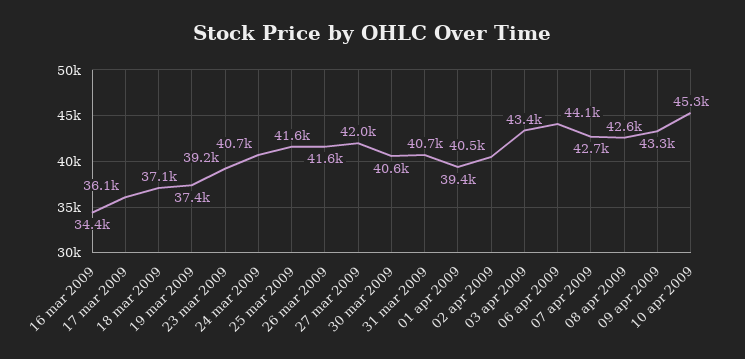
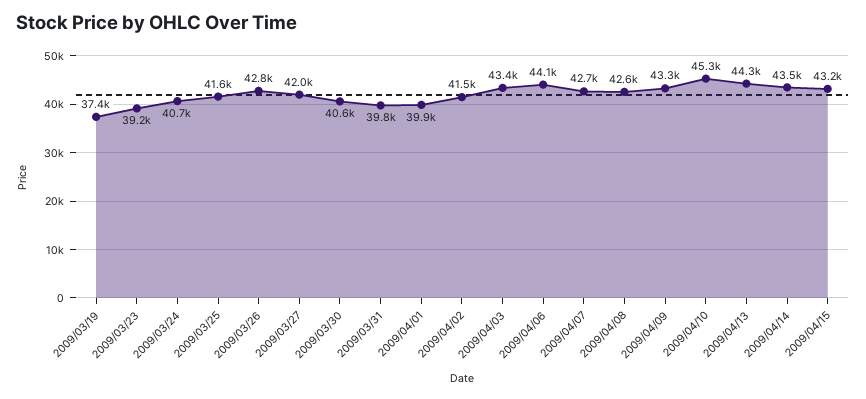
16 mar 2009: 34400 -> none
17 mar 2009: 36100 -> none
18 mar 2009: 37100 -> none
26 mar 2009: 41600 -> 42800
31 mar 2009: 40700 -> 39800
01 apr 2009: 39400 -> 39900
02 apr 2009: 40500 -> 41500
2009/04/13: none -> 44300
2009/04/14: none -> 43500
2009/04/15: none -> 43200

